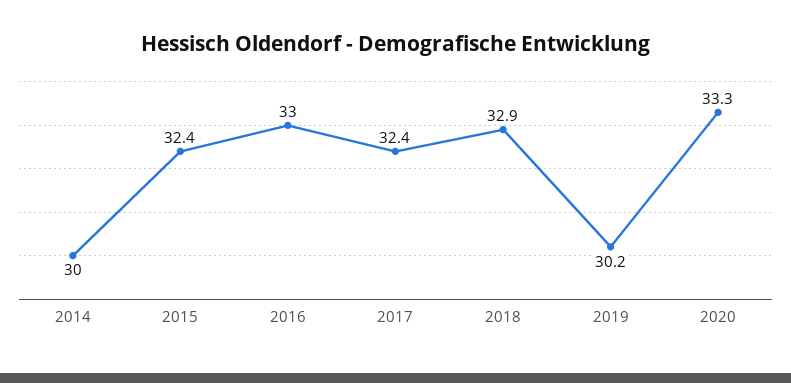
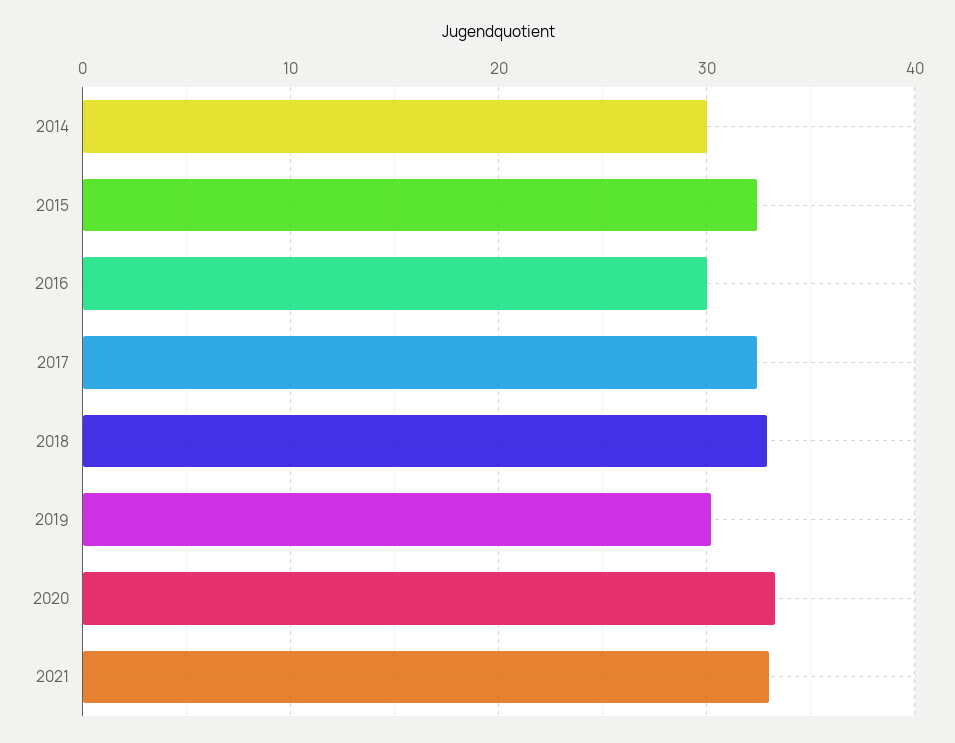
2016: 33 -> 30
2021: none -> 33

